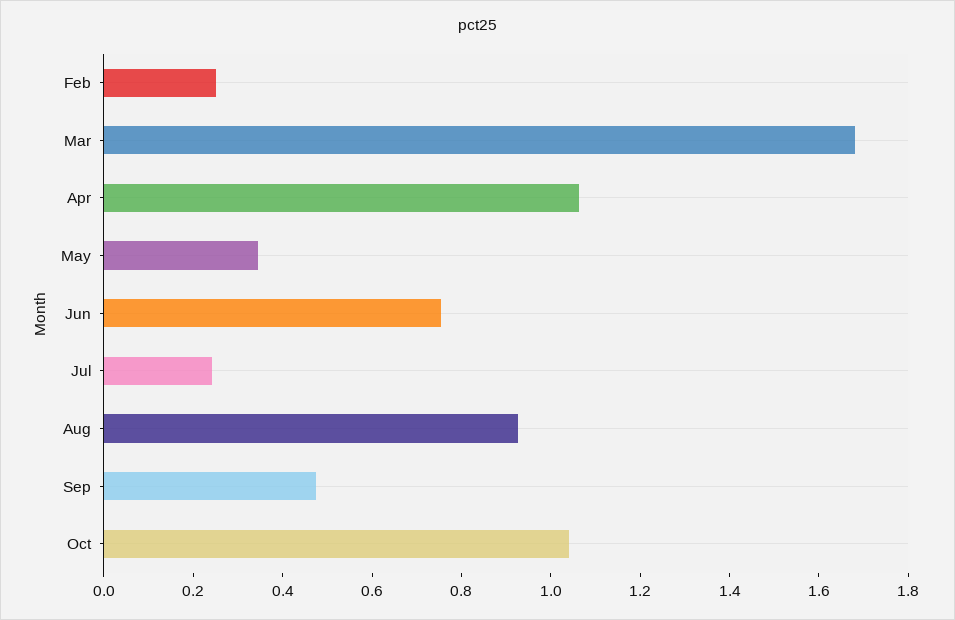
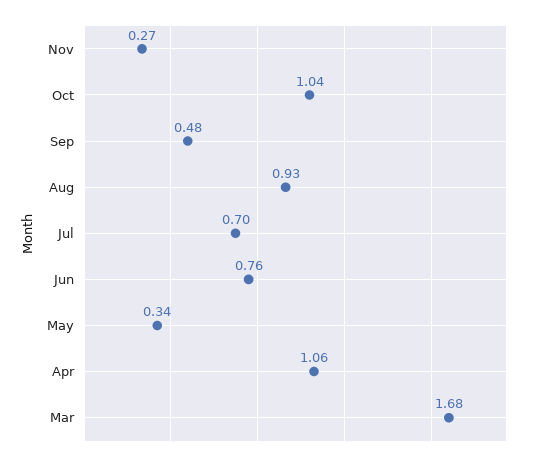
Feb: 0.25 -> none
Jul: 0.25 -> 0.7
Nov: none -> 0.27

